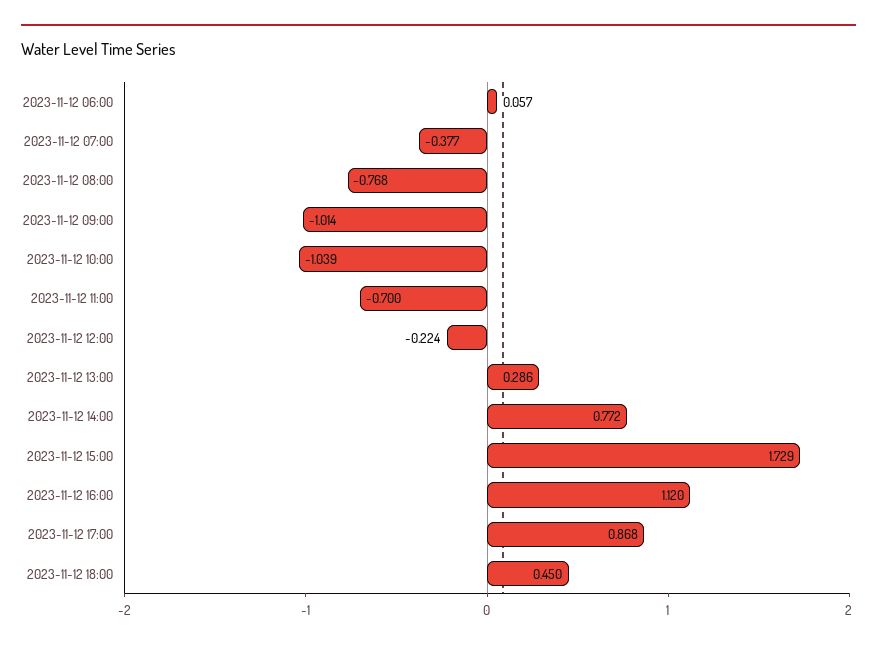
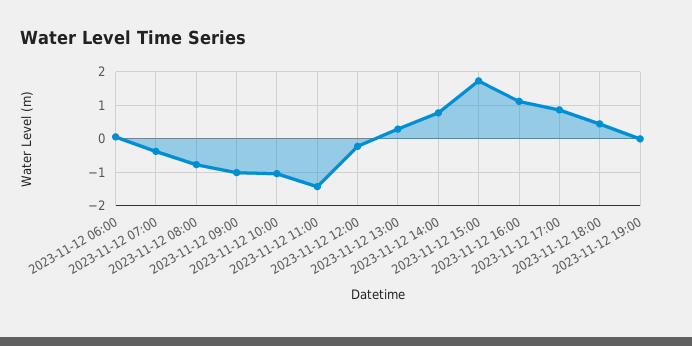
2023-11-12 11:00: -0.7 -> -1.4
2023-11-12 19:00: none -> 0

